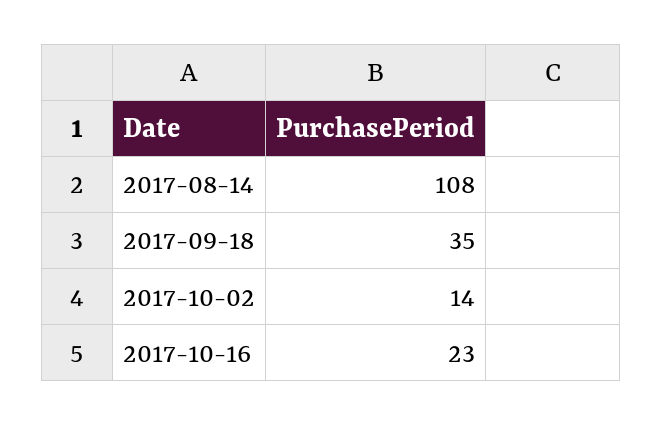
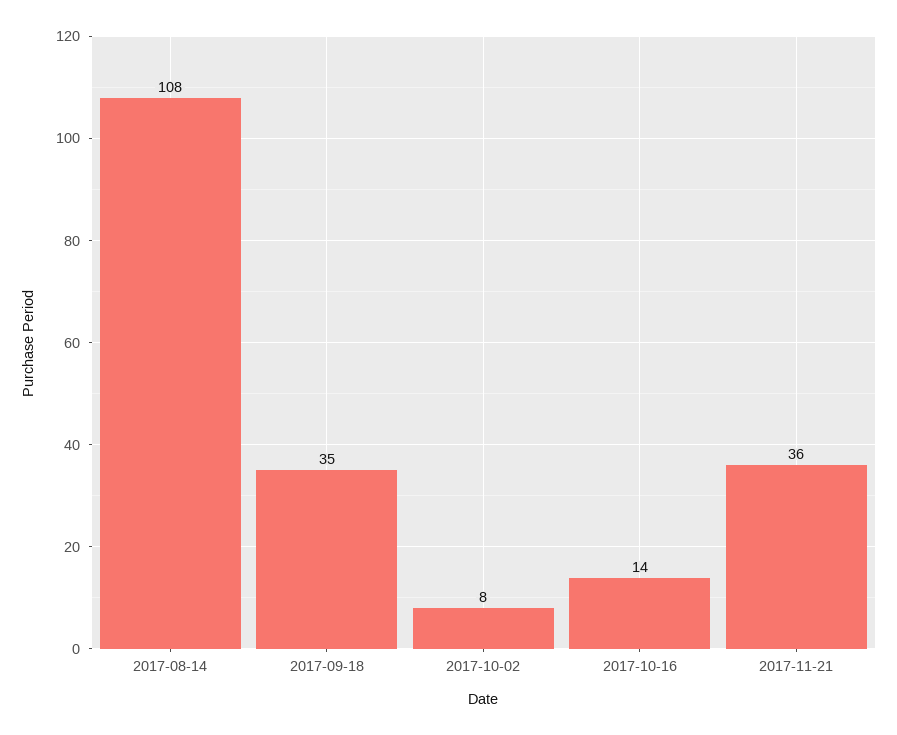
2017-10-02: 14 -> 8
2017-10-16: 23 -> 14
2017-11-21: none -> 36

